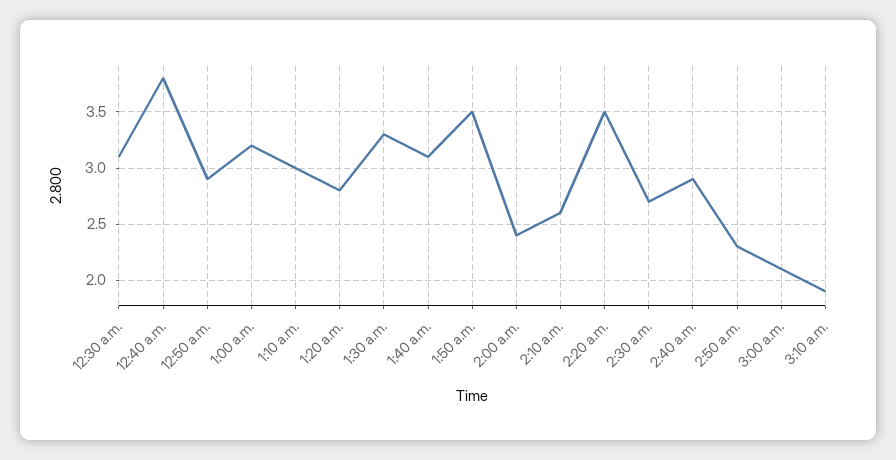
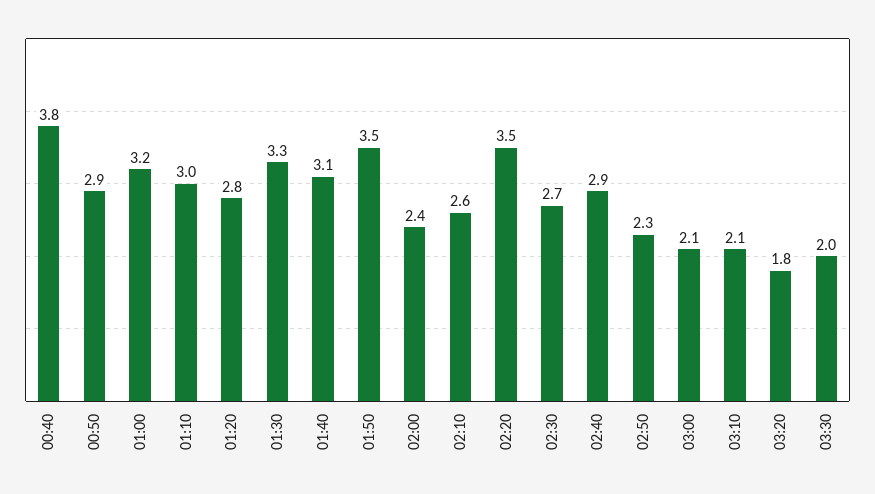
12:30 a.m.: 3.1 -> none
3:10 a.m.: 1.9 -> 2.1
03:20: none -> 1.8
03:30: none -> 2

